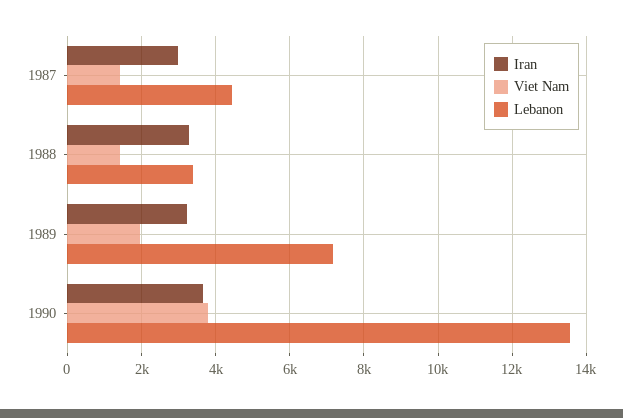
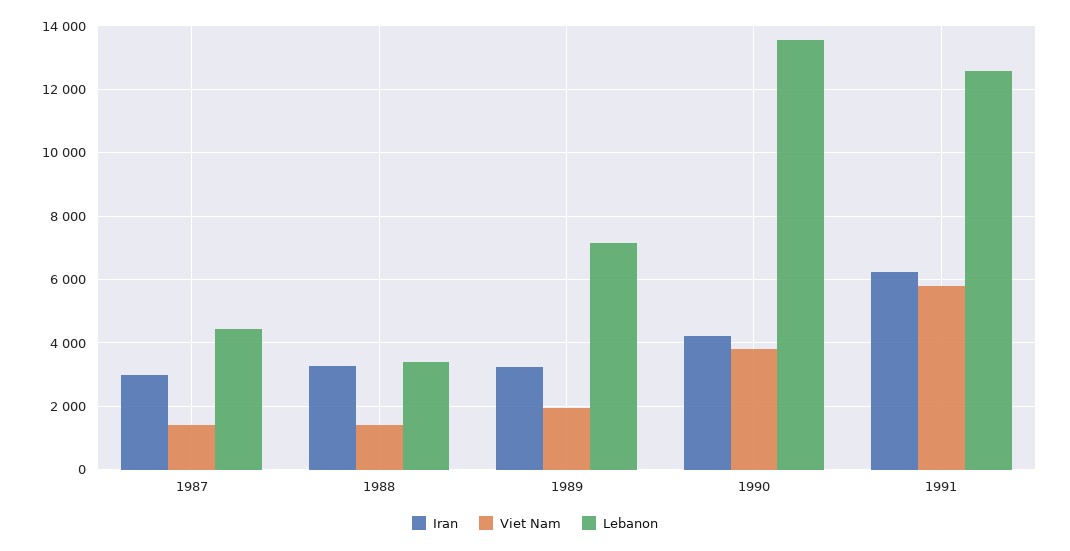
Iran, 1990: 3600 -> 4200
Iran, 1991: none -> 6200
Viet Nam, 1991: none -> 5800
Lebanon, 1991: none -> 12600

